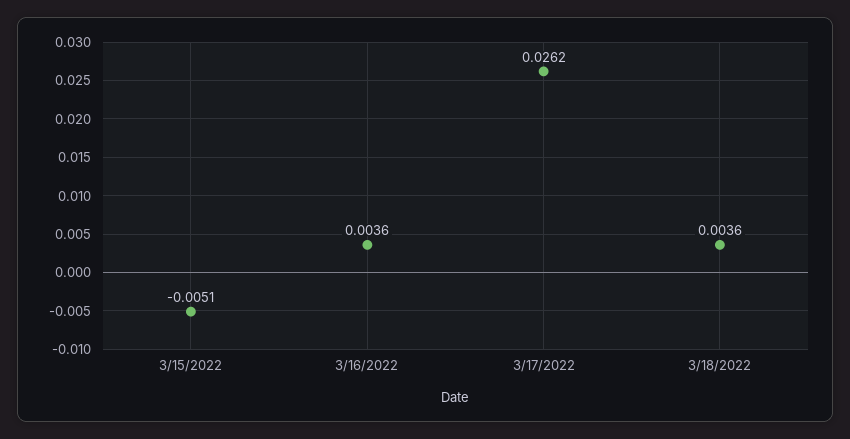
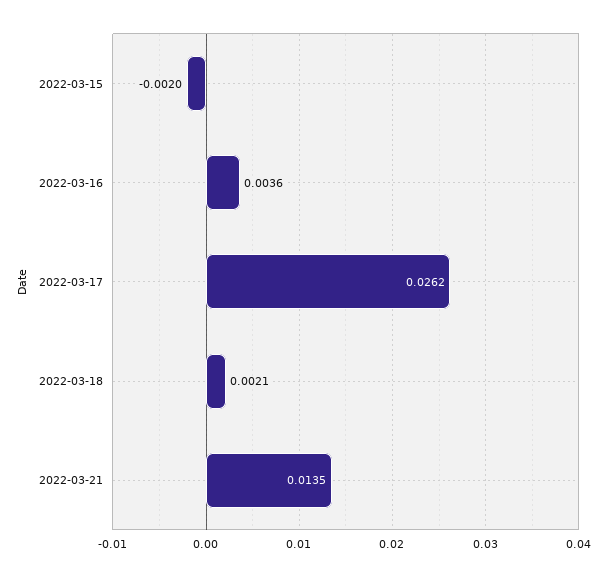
3/15/2022: -0.0051 -> -0.002
3/18/2022: 0.0036 -> 0.0021
2022-03-21: none -> 0.0135

